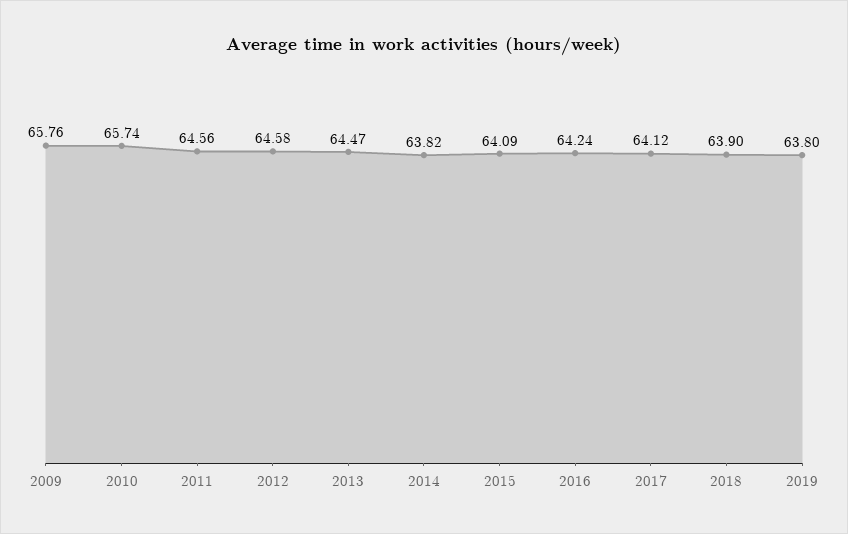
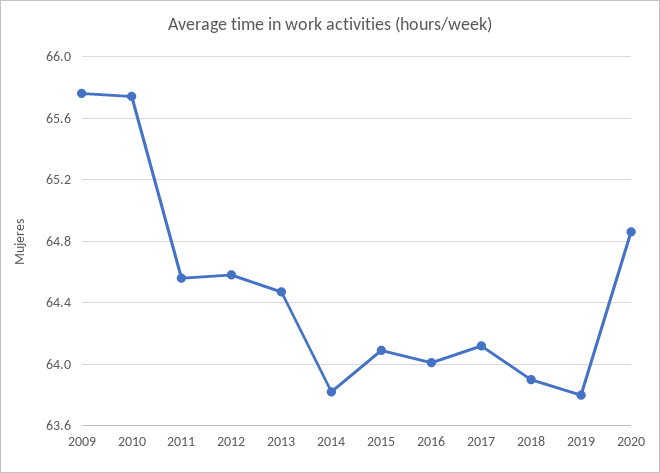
2016: 64.24 -> 64
2020: none -> 64.85

